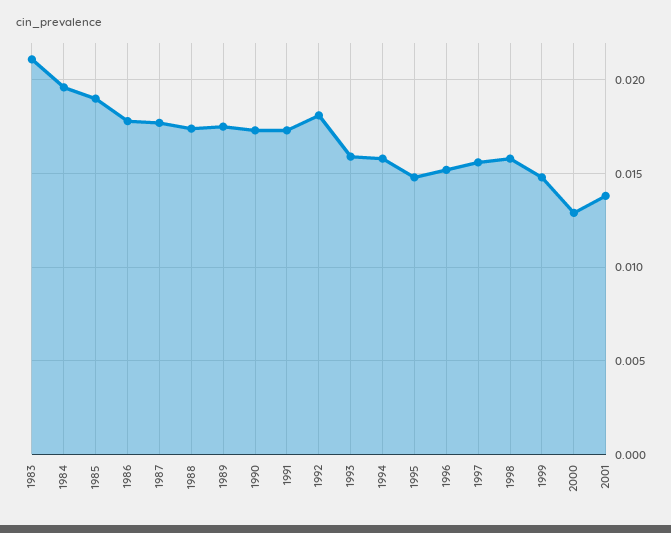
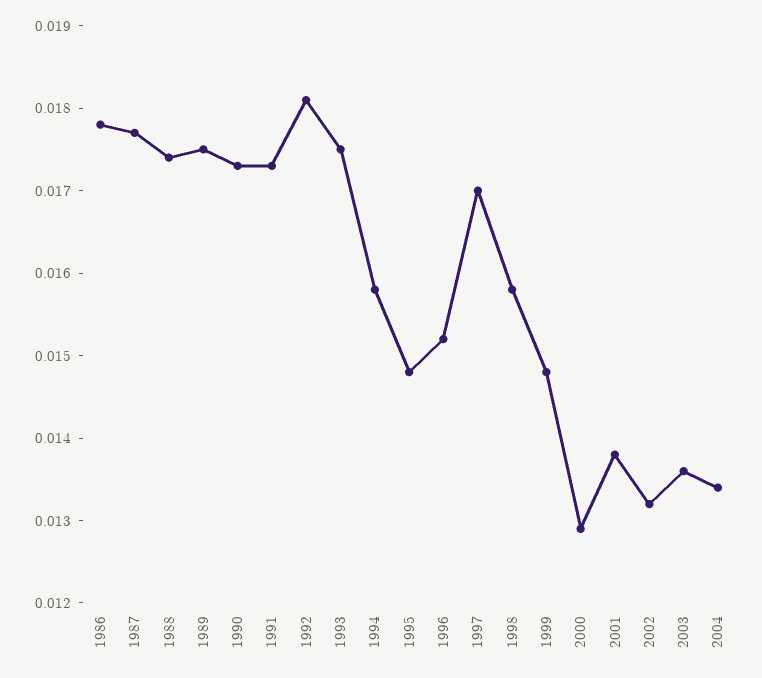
1983: 0.021 -> none
1984: 0.0195 -> none
1985: 0.019 -> none
1993: 0.016 -> 0.0175
1997: 0.0155 -> 0.017
2002: none -> 0.0132
2003: none -> 0.0136
2004: none -> 0.0134

